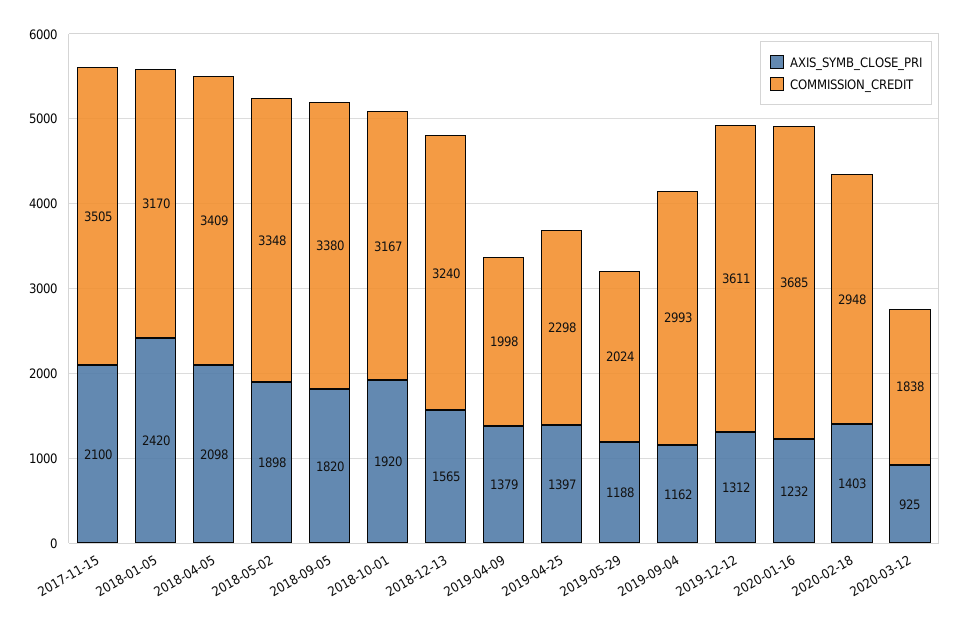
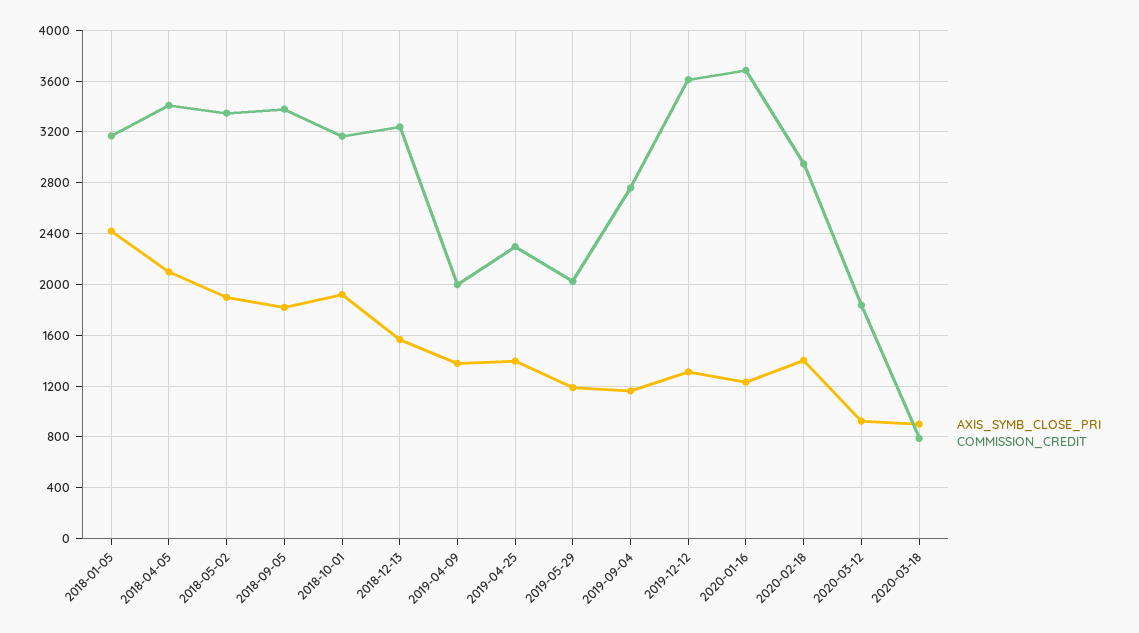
AXIS_SYMB_CLOSE_PRI, 2017-11-15: 2100 -> none
COMMISSION_CREDIT, 2017-11-15: 3505 -> none
COMMISSION_CREDIT, 2019-09-04: 2993 -> 2750
AXIS_SYMB_CLOSE_PRI, 2020-03-18: none -> 900
COMMISSION_CREDIT, 2020-03-18: none -> 800

